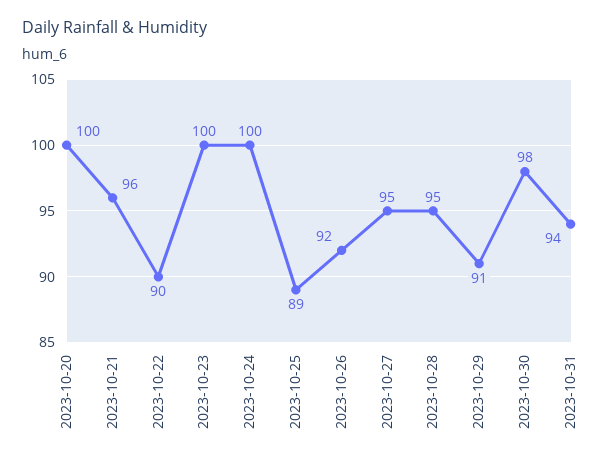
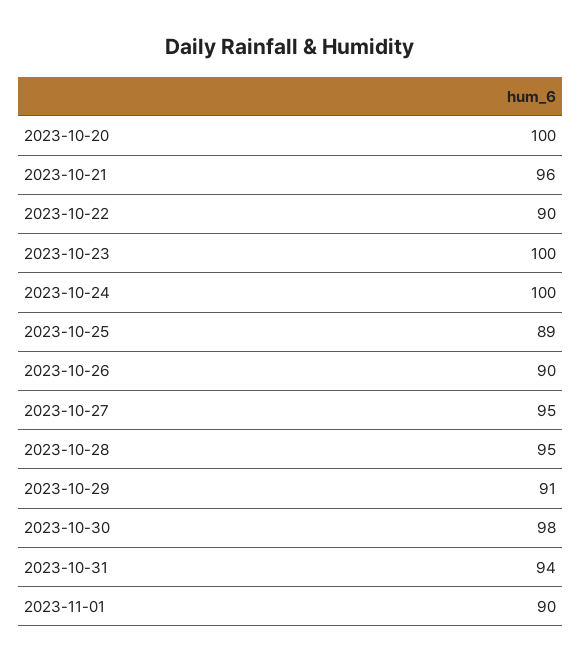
2023-10-26: 92 -> 90
2023-11-01: none -> 90

